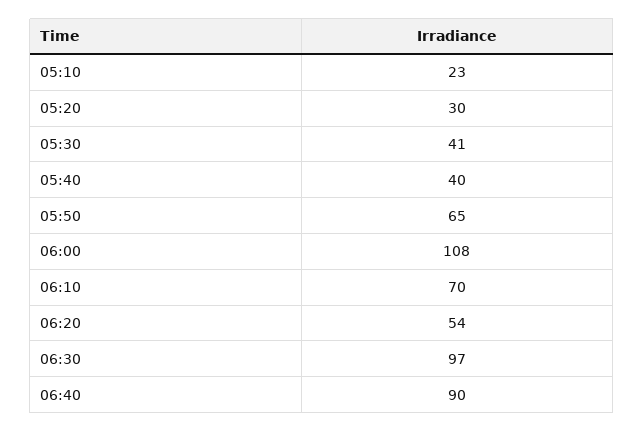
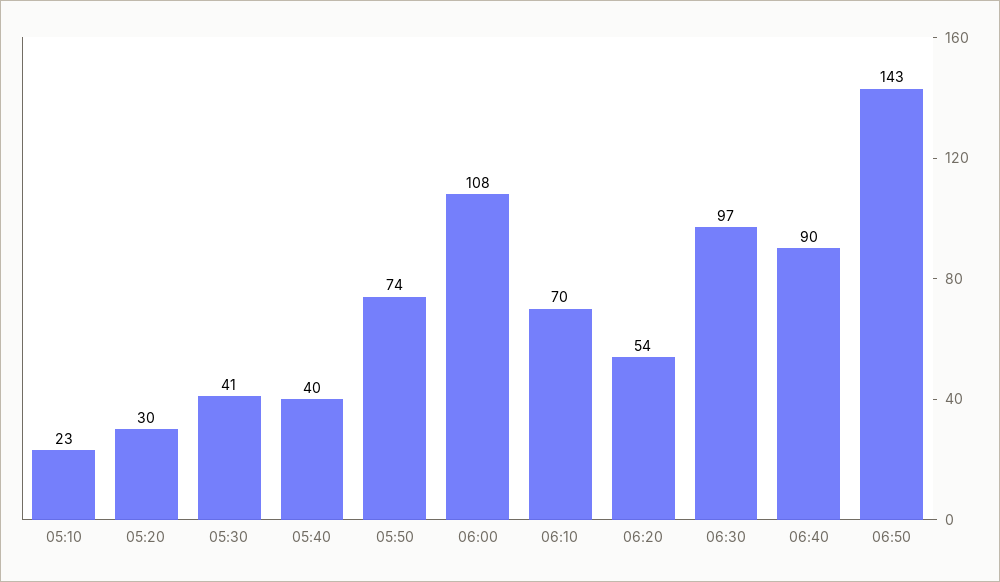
05:50: 65 -> 74
06:50: none -> 143

